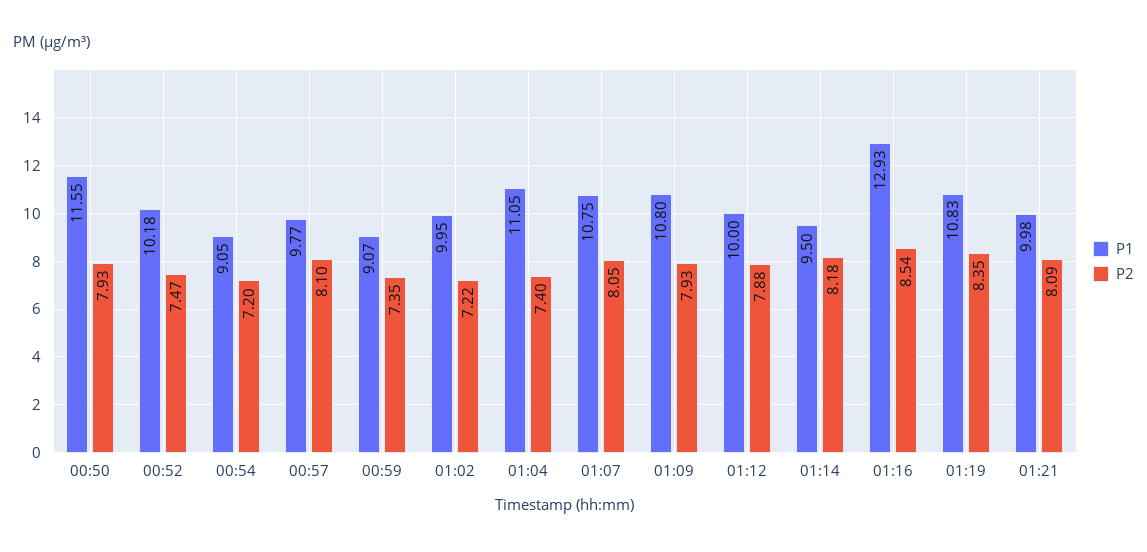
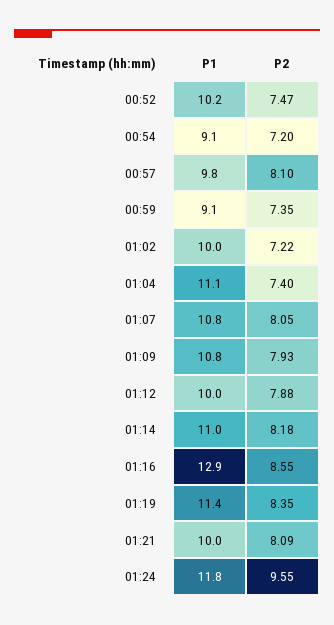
P1, 00:50: 11.55 -> none
P2, 00:50: 7.93 -> none
P1, 01:14: 9.5 -> 11
P2, 01:16: 8.54 -> 8.55
P1, 01:19: 10.83 -> 11.4
P1, 01:24: none -> 11.8
P2, 01:24: none -> 9.55

